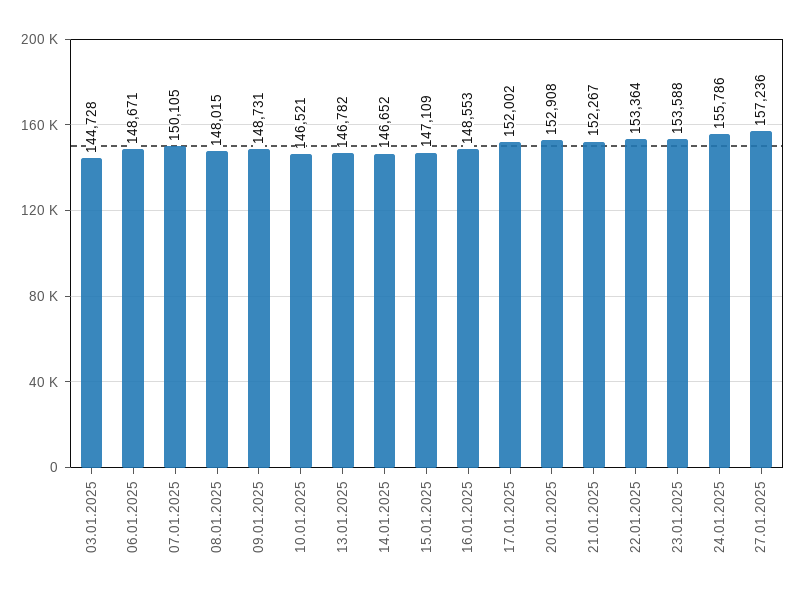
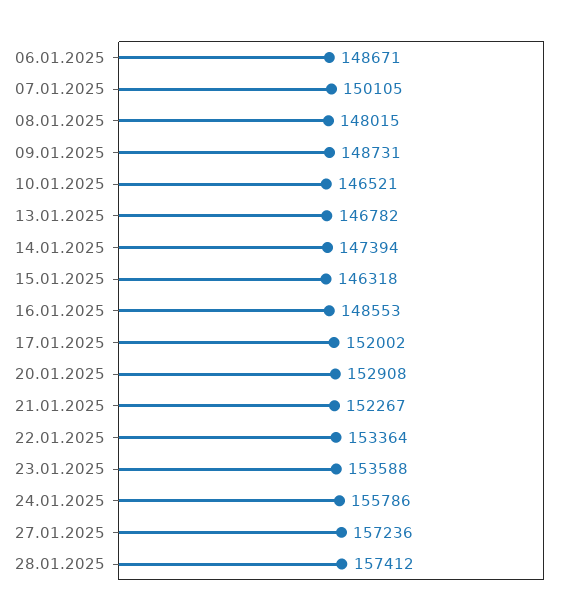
03.01.2025: 144728 -> none
14.01.2025: 146652 -> 147394
15.01.2025: 147109 -> 146318
28.01.2025: none -> 157412

